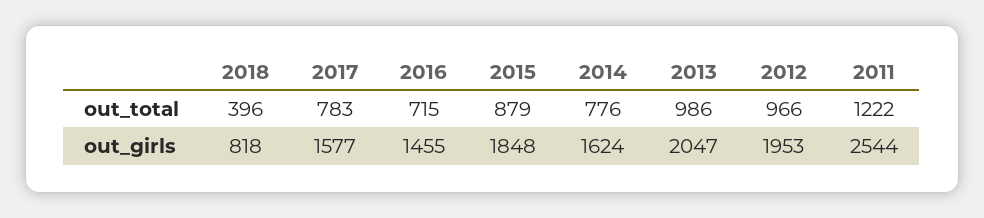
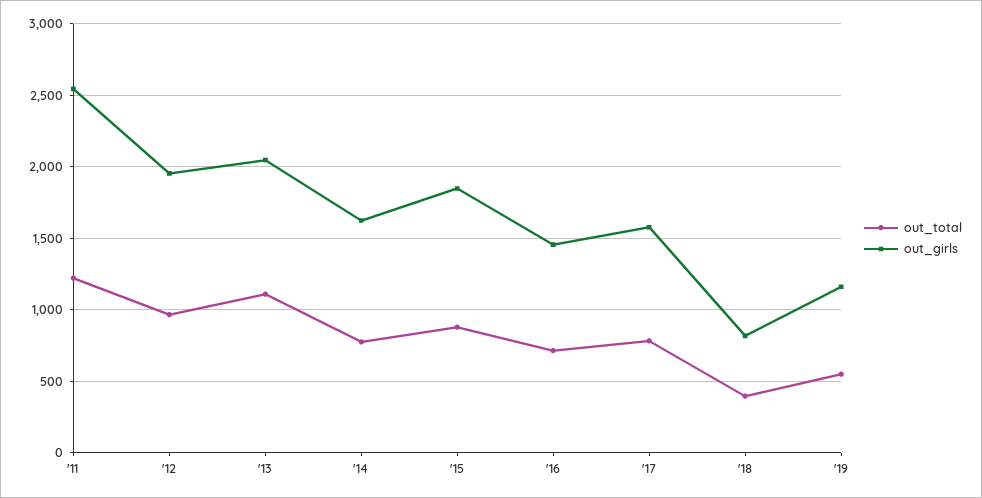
out_total, 2013: 986 -> 1100
out_total, '19: none -> 550
out_girls, '19: none -> 1150

